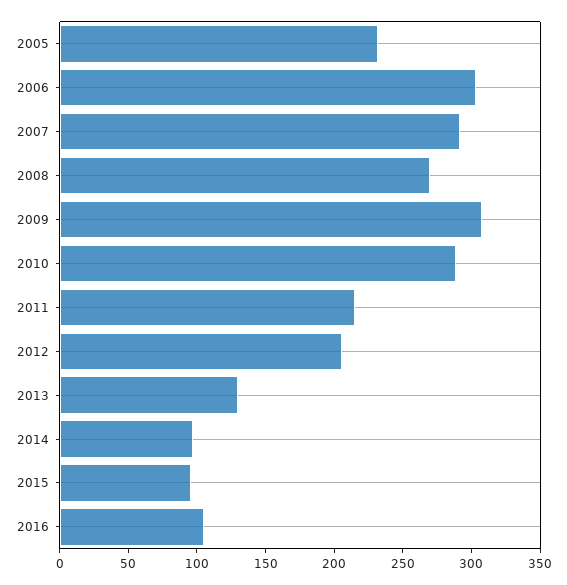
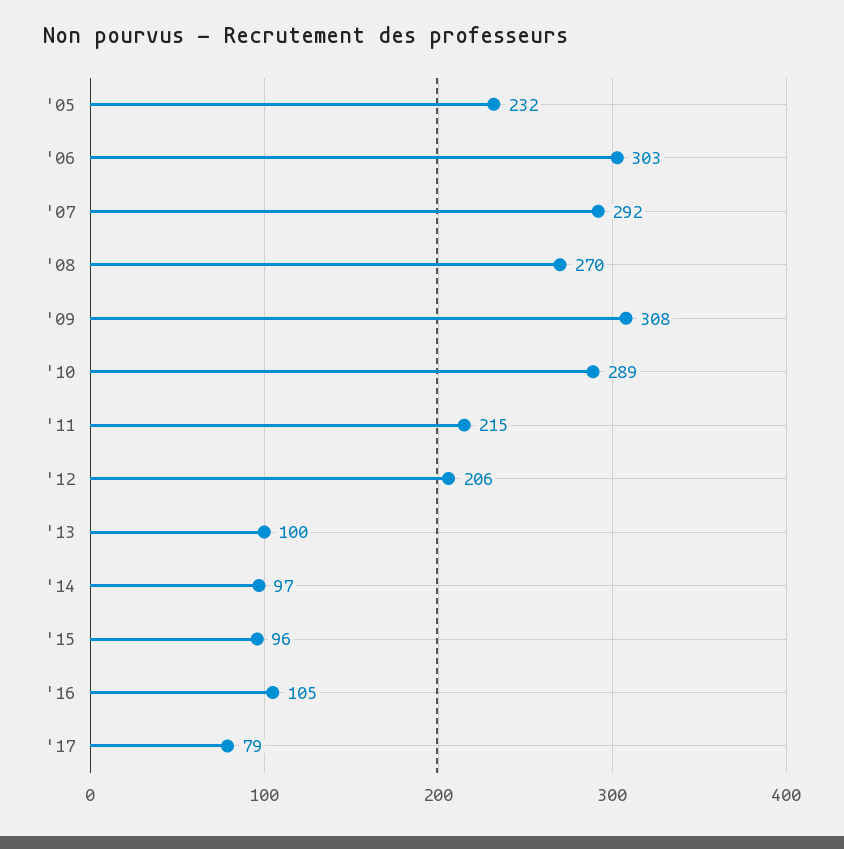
2013: 130 -> 100
'17: none -> 79

